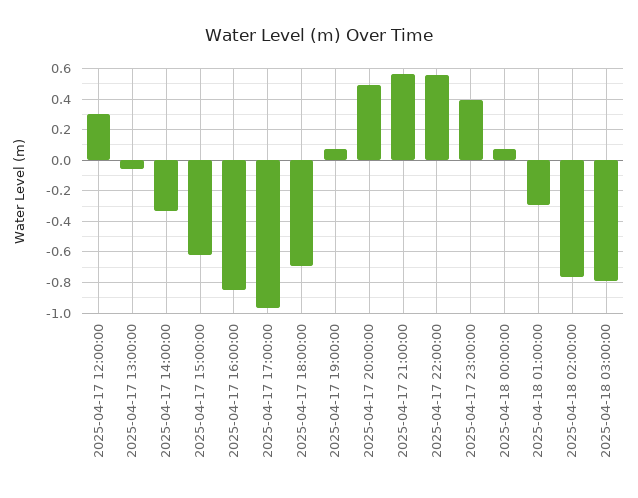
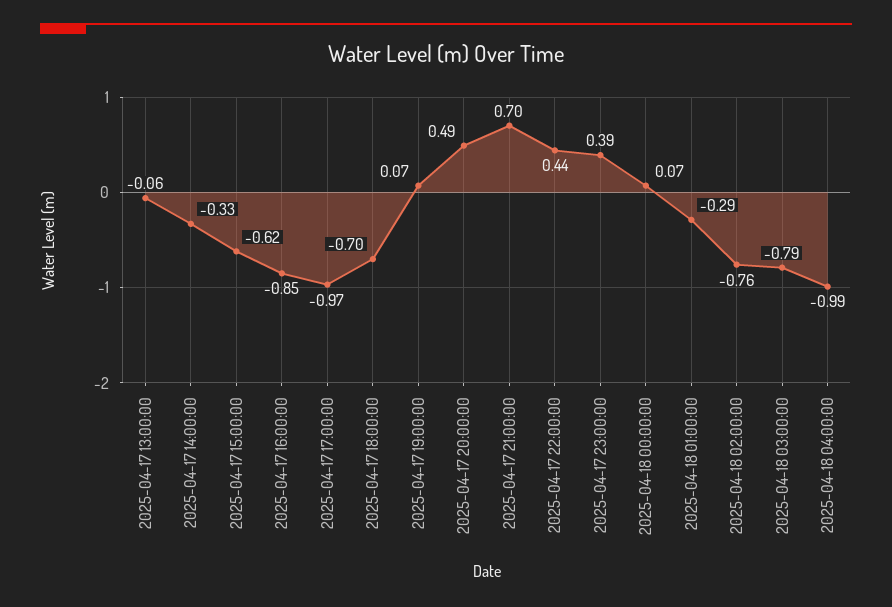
2025-04-17 12:00:00: 0.3 -> none
2025-04-17 21:00:00: 0.55 -> 0.7
2025-04-17 22:00:00: 0.55 -> 0.44
2025-04-18 04:00:00: none -> -0.99

